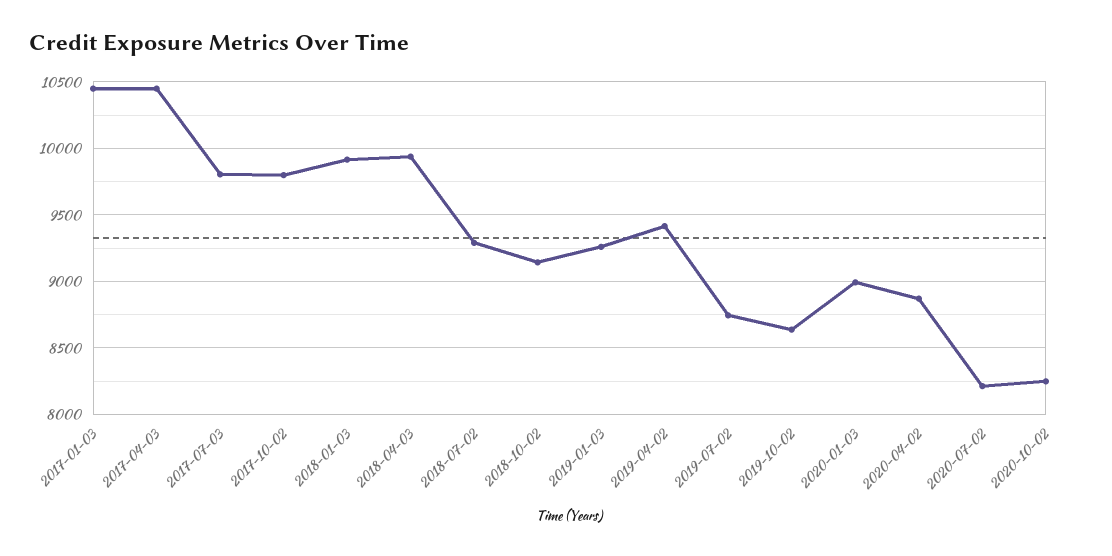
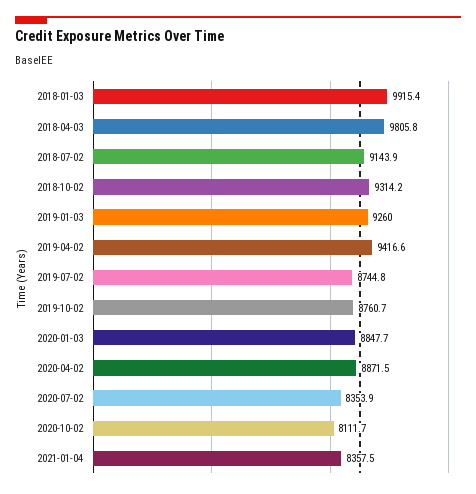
2017-01-03: 10450 -> none
2017-04-03: 10450 -> none
2017-07-03: 9800 -> none
2017-10-02: 9800 -> none
2018-04-03: 9950 -> 9805.8
2018-07-02: 9300 -> 9143.9
2018-10-02: 9150 -> 9314.2
2019-10-02: 8650 -> 8760.7
2020-01-03: 9000 -> 8847.7
2020-07-02: 8200 -> 8353.9
2020-10-02: 8250 -> 8111.7
2021-01-04: none -> 8357.5

